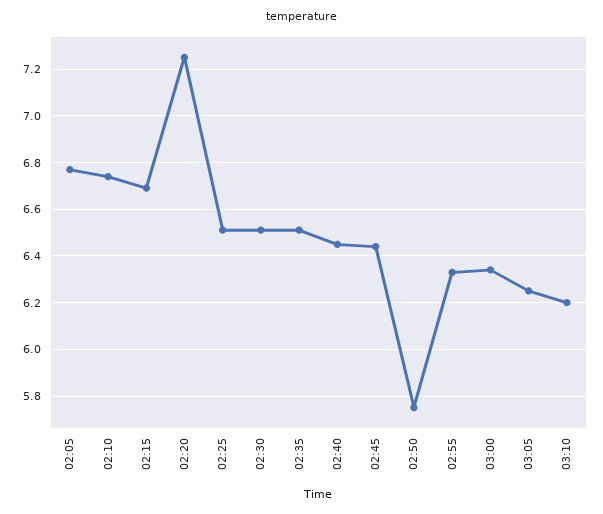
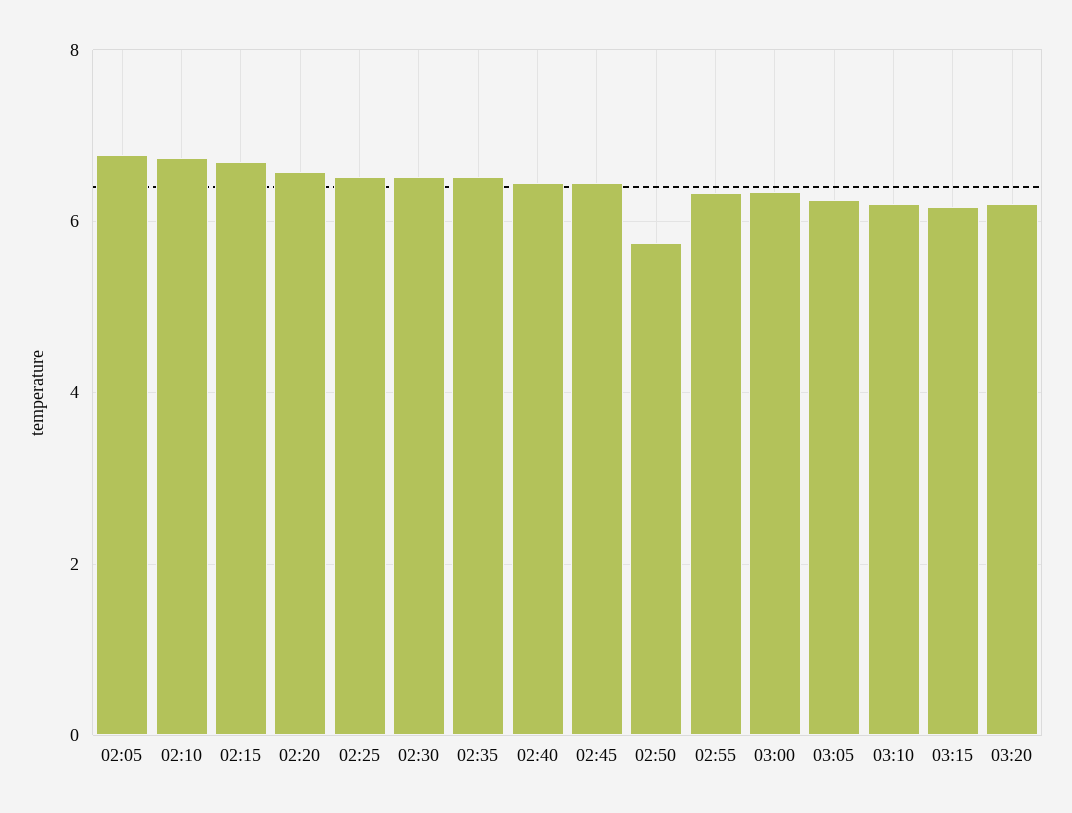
02:20: 7.25 -> 6.6
03:15: none -> 6.2
03:20: none -> 6.2

